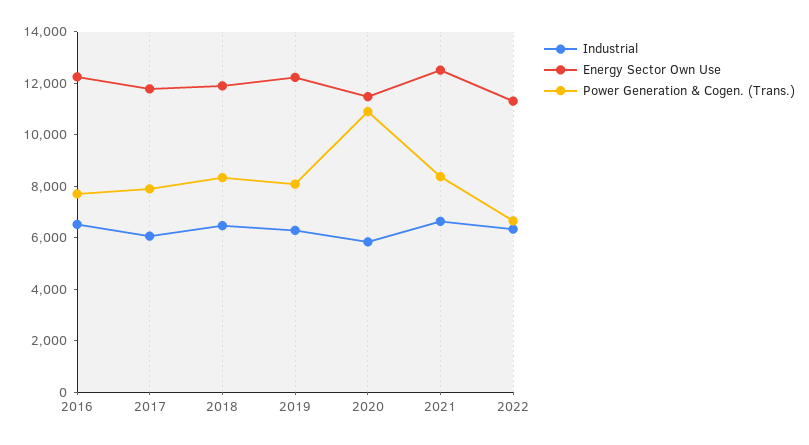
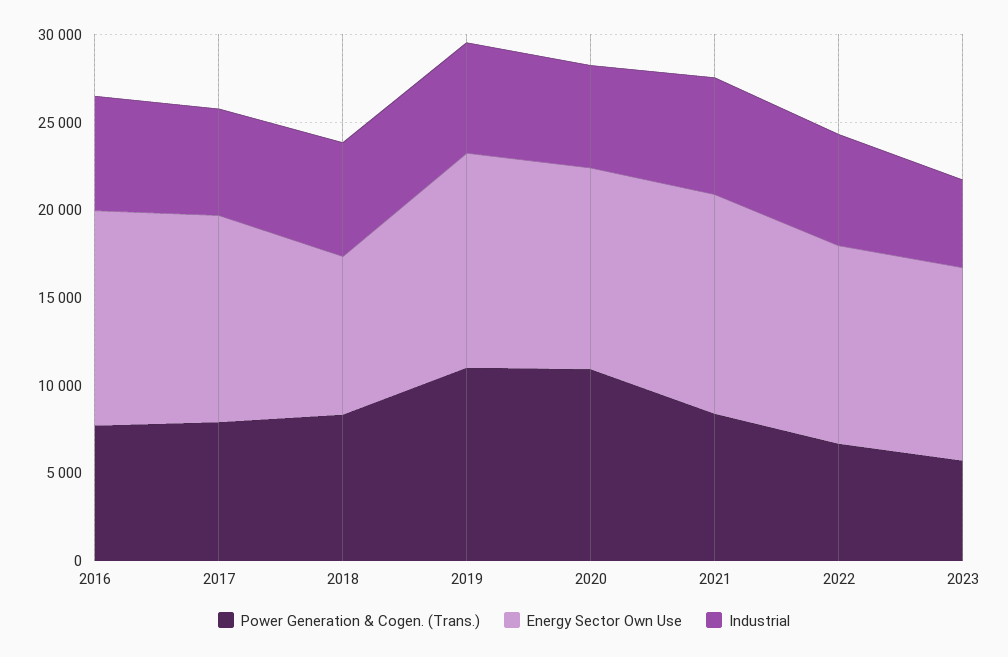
Energy Sector Own Use, 2018: 12000 -> 9000
Power Generation & Cogen. (Trans.), 2019: 8000 -> 11000
Power Generation & Cogen. (Trans.), 2023: none -> 6000
Energy Sector Own Use, 2023: none -> 11000
Industrial, 2023: none -> 5000

